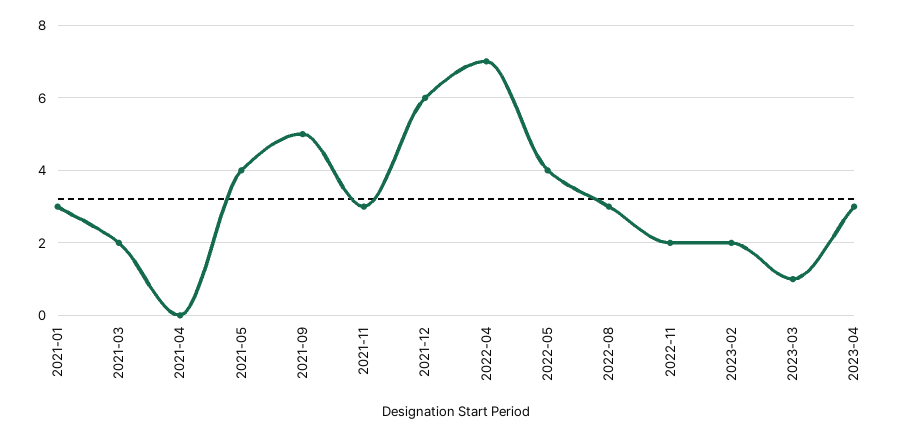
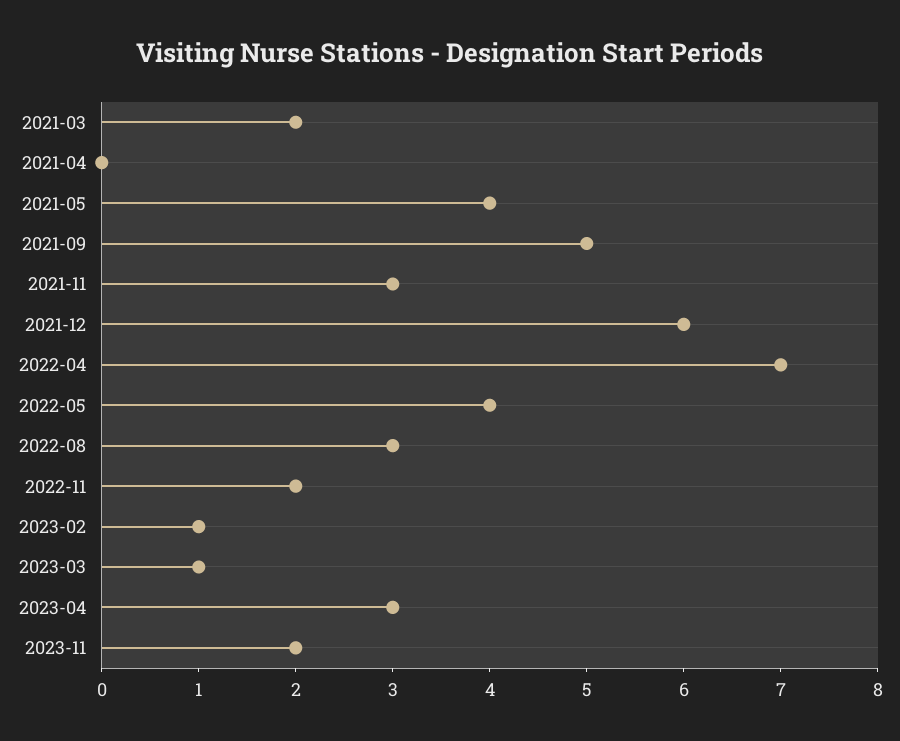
2021-01: 3 -> none
2023-02: 2 -> 1
2023-11: none -> 2

